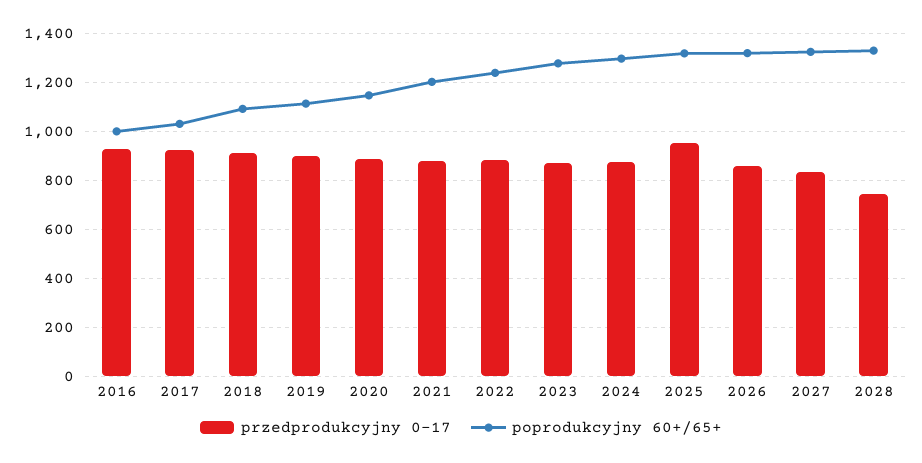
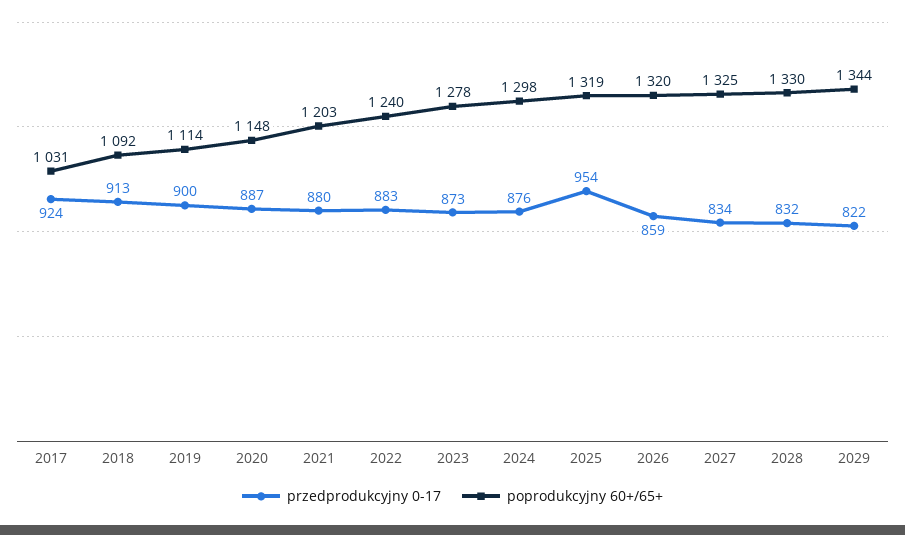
przedprodukcyjny 0-17, 2016: 925 -> none
poprodukcyjny 60+/65+, 2016: 1000 -> none
przedprodukcyjny 0-17, 2028: 750 -> 832
przedprodukcyjny 0-17, 2029: none -> 822
poprodukcyjny 60+/65+, 2029: none -> 1344

